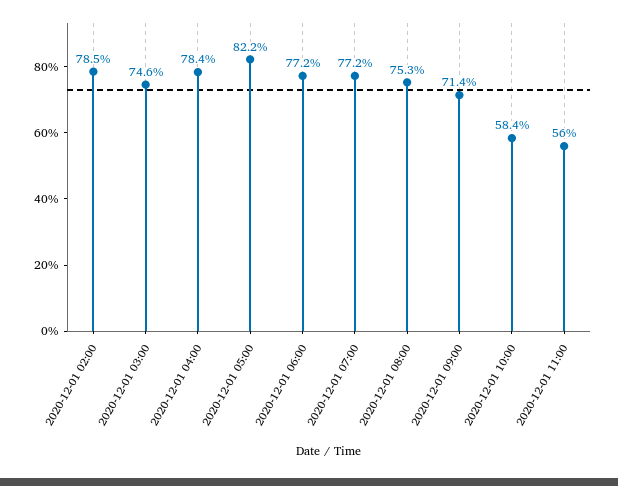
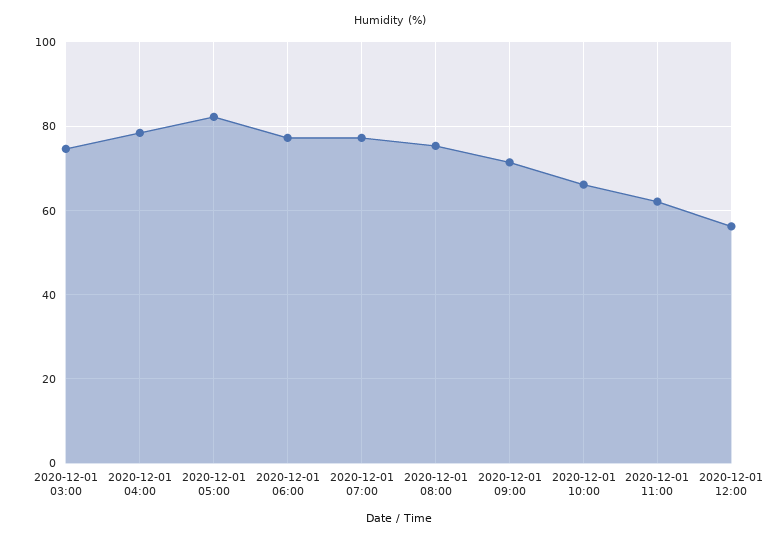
2020-12-01 02:00: 78.5 -> none
2020-12-01 10:00: 58.4 -> 66
2020-12-01 11:00: 56 -> 62
2020-12-01 12:00: none -> 56

